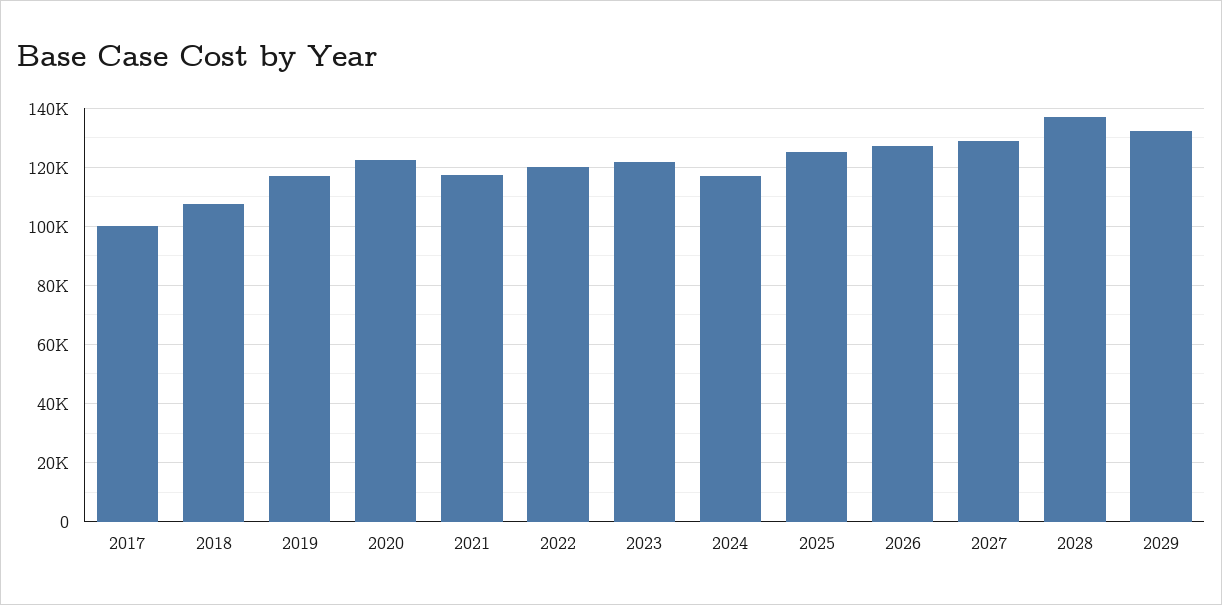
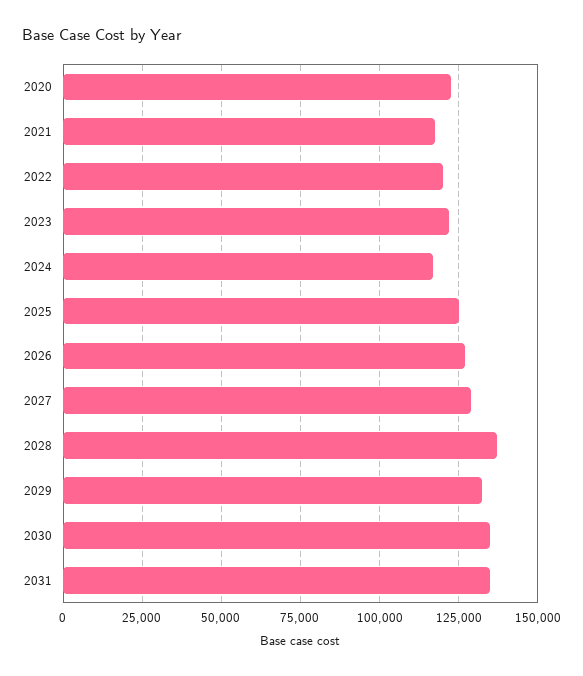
2017: 100000 -> none
2018: 107500 -> none
2019: 117500 -> none
2030: none -> 135000
2031: none -> 135000

